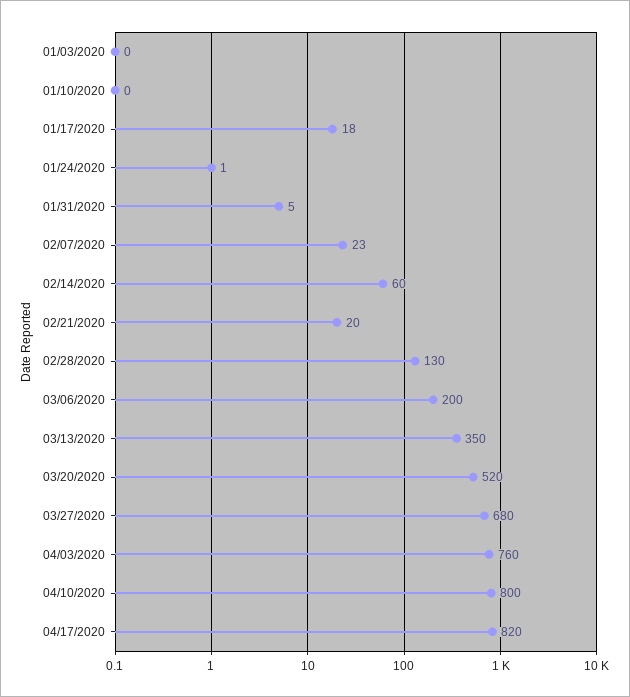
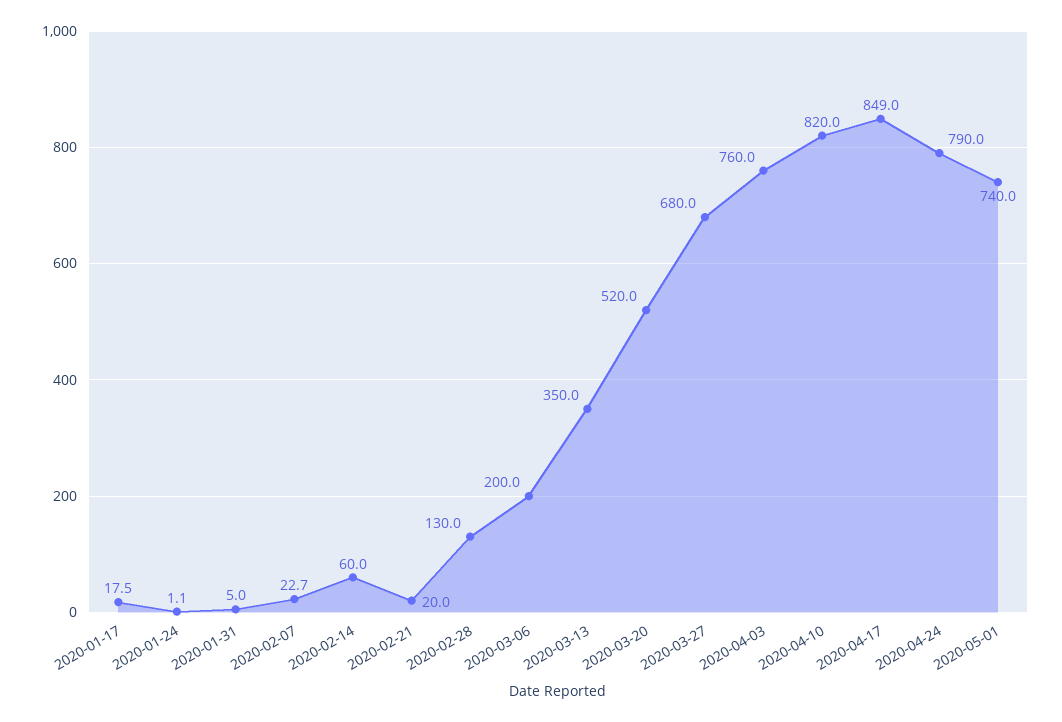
01/03/2020: 0 -> none
01/10/2020: 0 -> none
04/10/2020: 800 -> 820
04/17/2020: 820 -> 849
2020-04-24: none -> 790
2020-05-01: none -> 740

